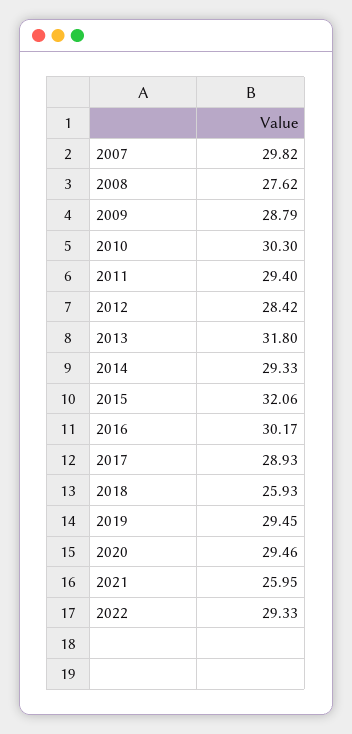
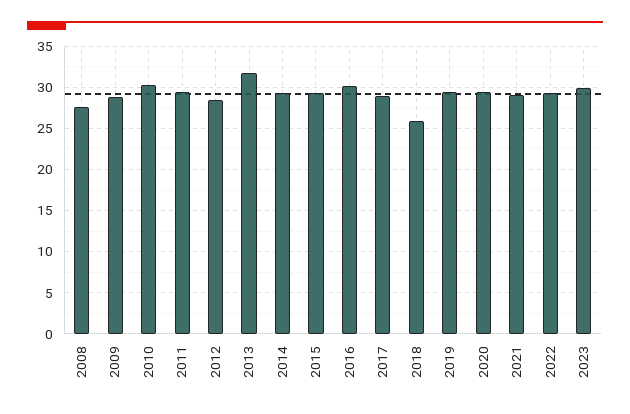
2007: 29.82 -> none
2015: 32.06 -> 29
2021: 25.95 -> 29
2023: none -> 30

